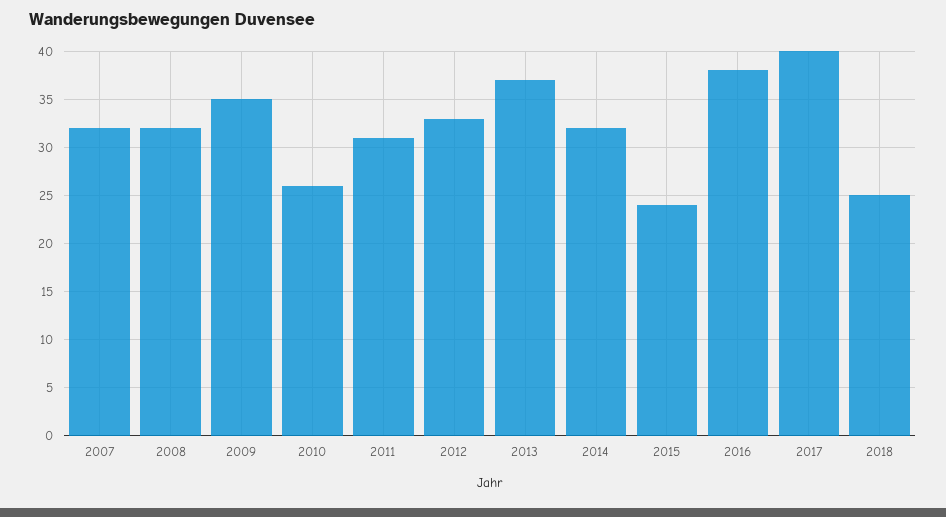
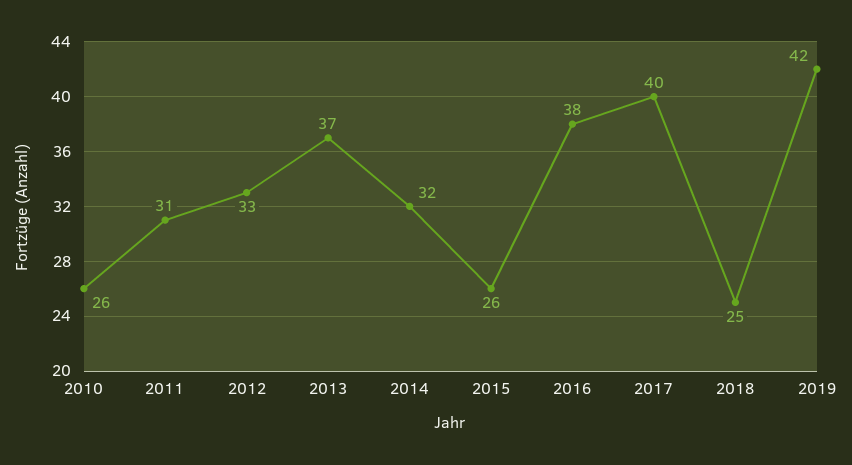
2007: 32 -> none
2008: 32 -> none
2009: 35 -> none
2015: 24 -> 26
2019: none -> 42

